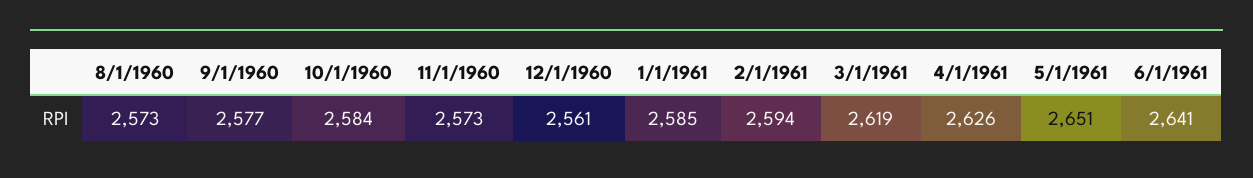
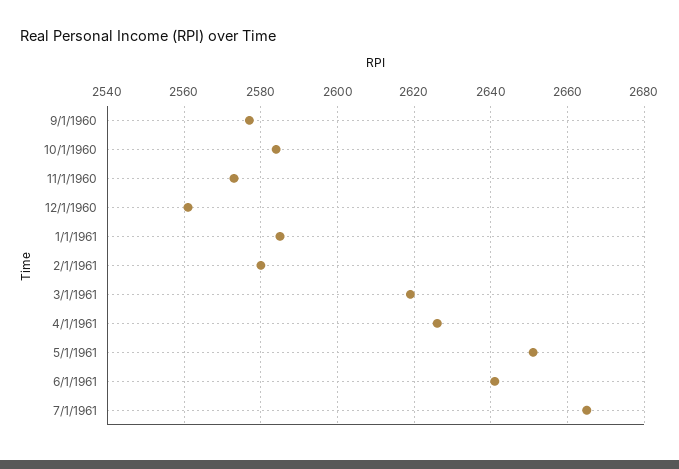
8/1/1960: 2573 -> none
2/1/1961: 2594 -> 2580
7/1/1961: none -> 2665

